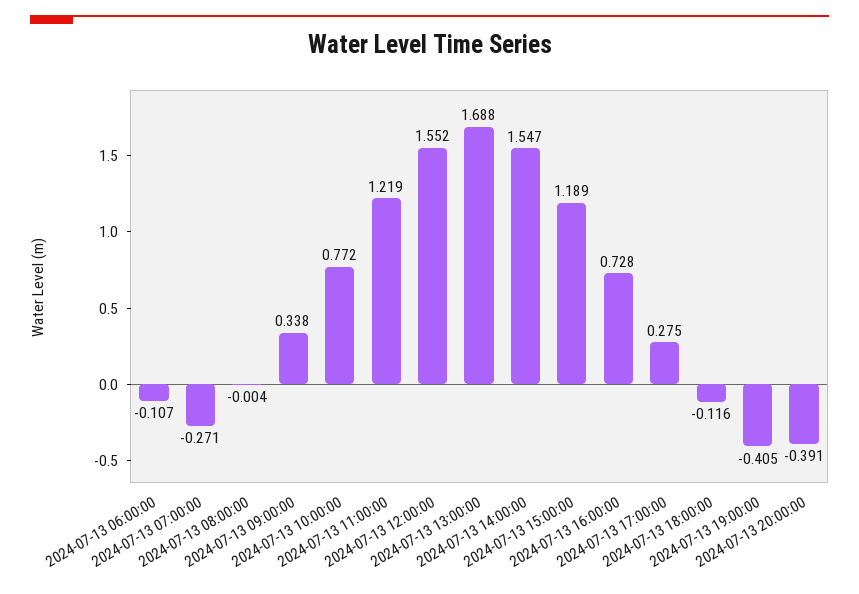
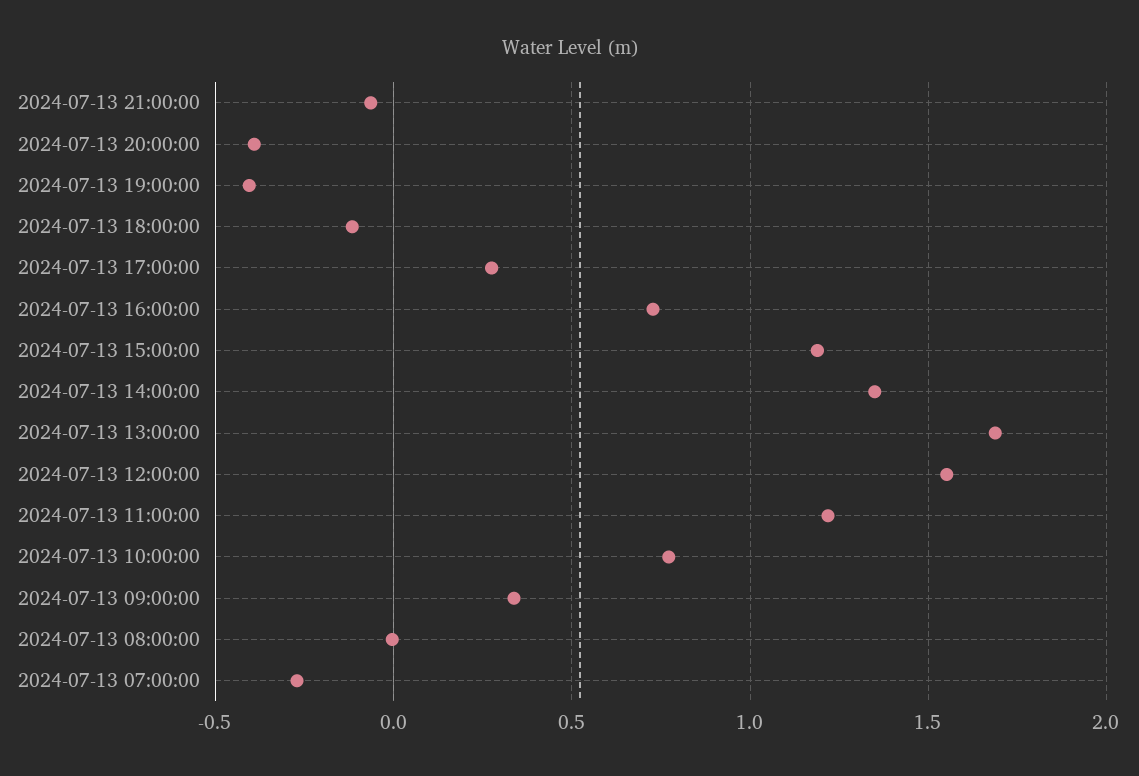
2024-07-13 06:00:00: -0.107 -> none
2024-07-13 14:00:00: 1.547 -> 1.35
2024-07-13 21:00:00: none -> -0.05

